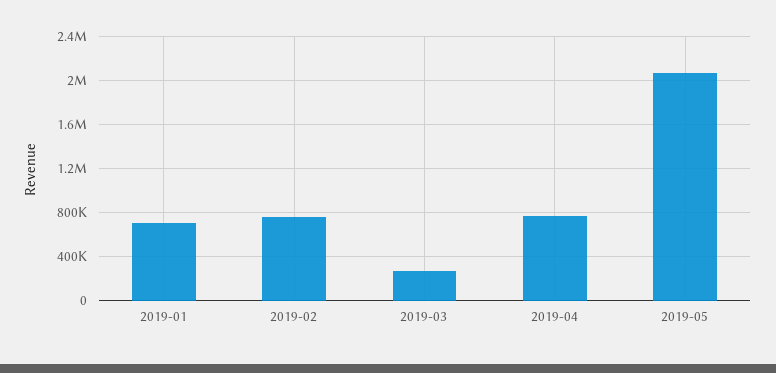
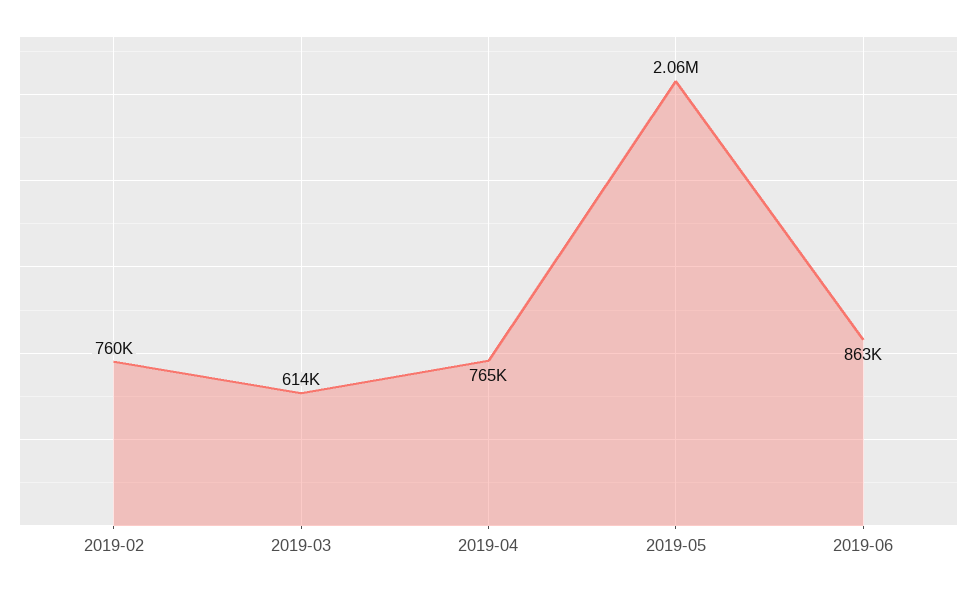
2019-01: 700000 -> none
2019-03: 300000 -> 614000
2019-06: none -> 863000

